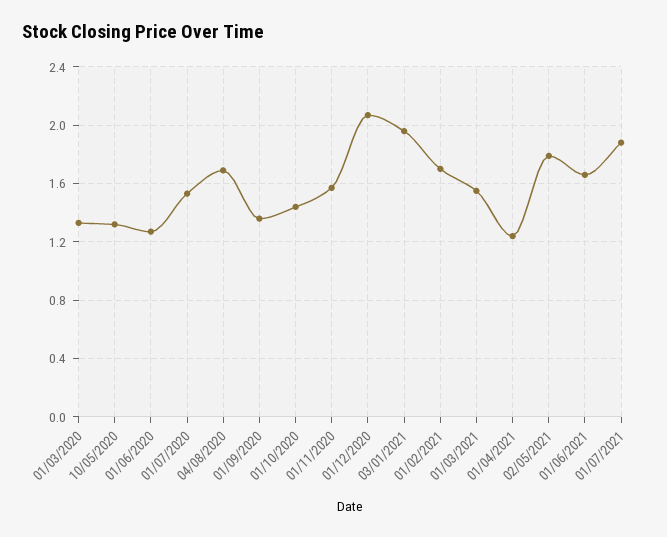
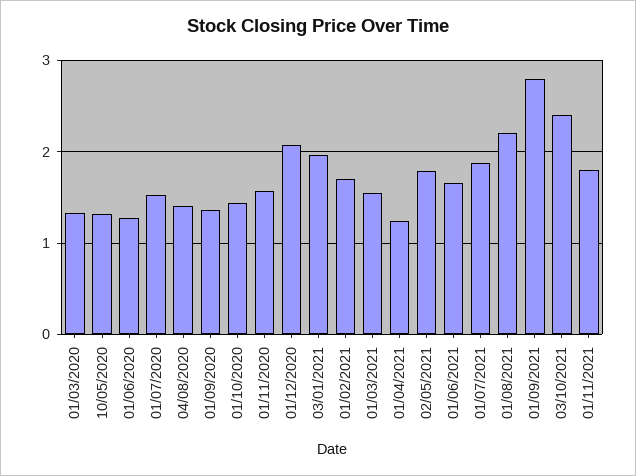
04/08/2020: 1.7 -> 1.4
01/08/2021: none -> 2.2
01/09/2021: none -> 2.8
03/10/2021: none -> 2.4
01/11/2021: none -> 1.8

